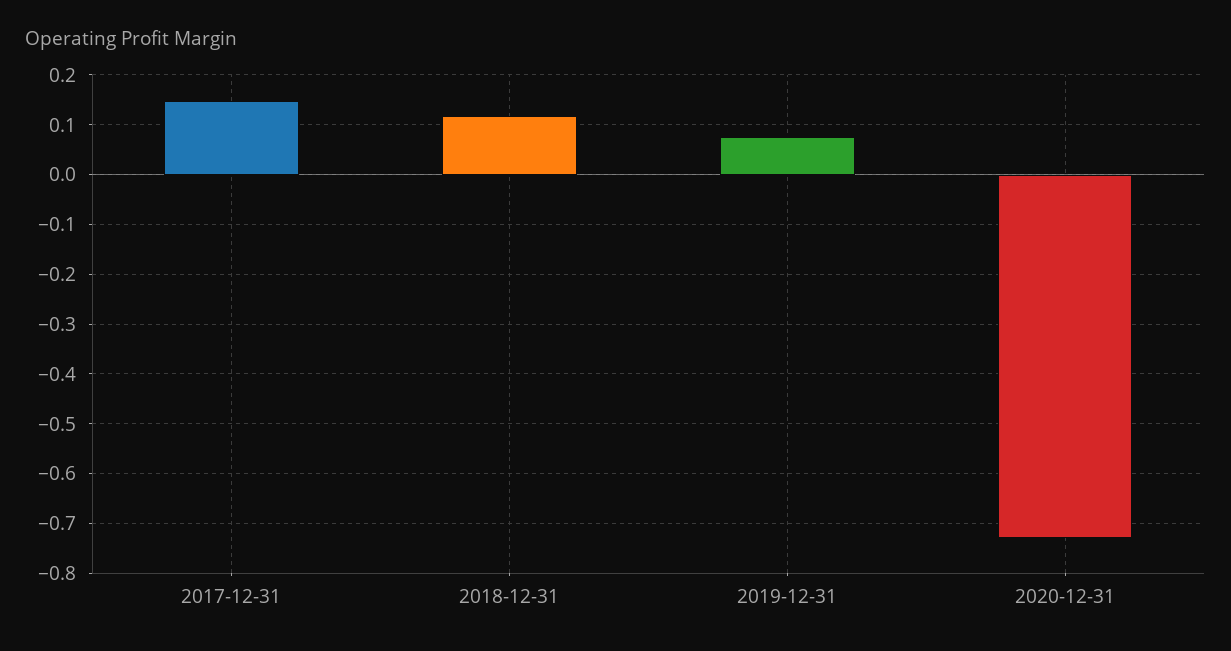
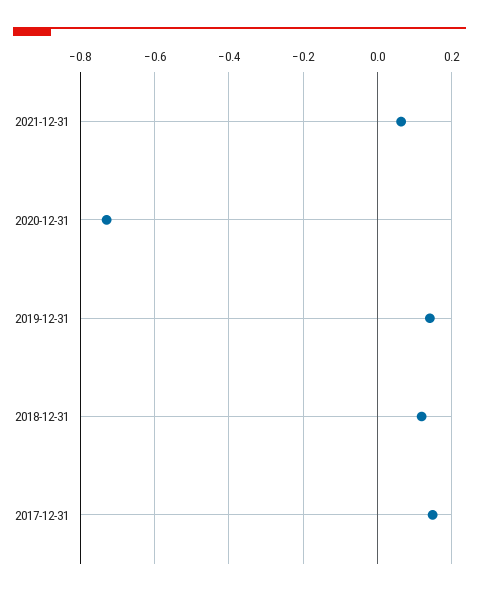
2019-12-31: 0.08 -> 0.14
2021-12-31: none -> 0.06

